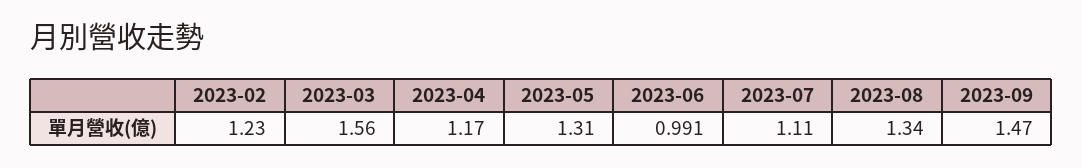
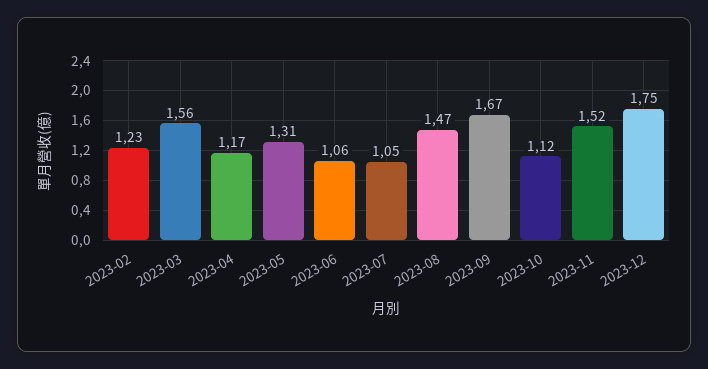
2023-06: 0.991 -> 1.06
2023-07: 1.11 -> 1.05
2023-08: 1.34 -> 1.47
2023-09: 1.47 -> 1.67
2023-10: none -> 1.12
2023-11: none -> 1.52
2023-12: none -> 1.75

